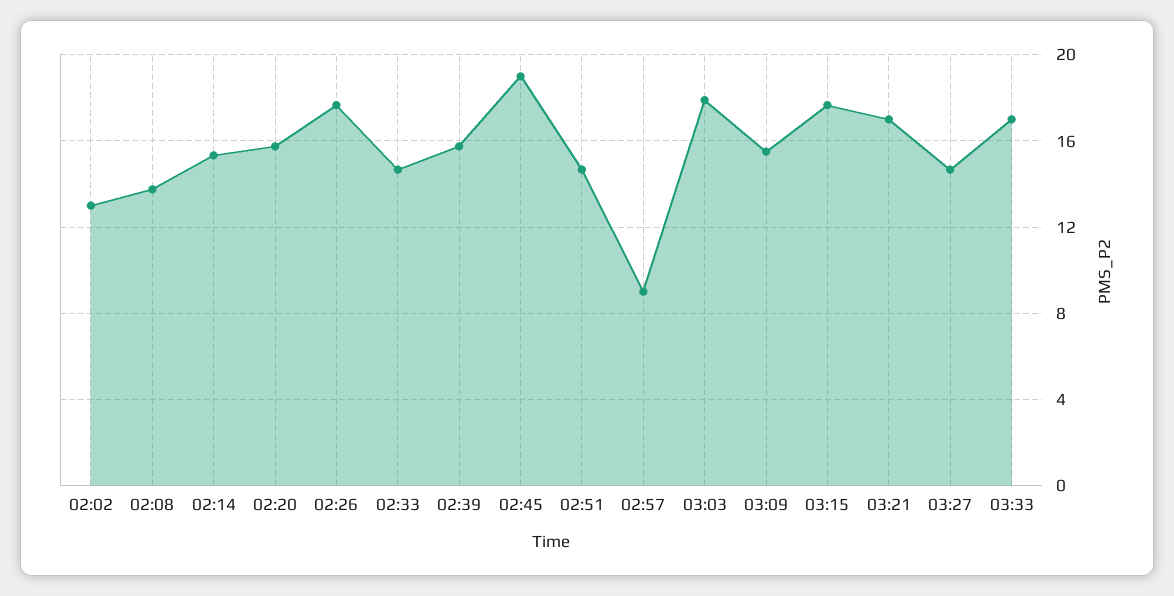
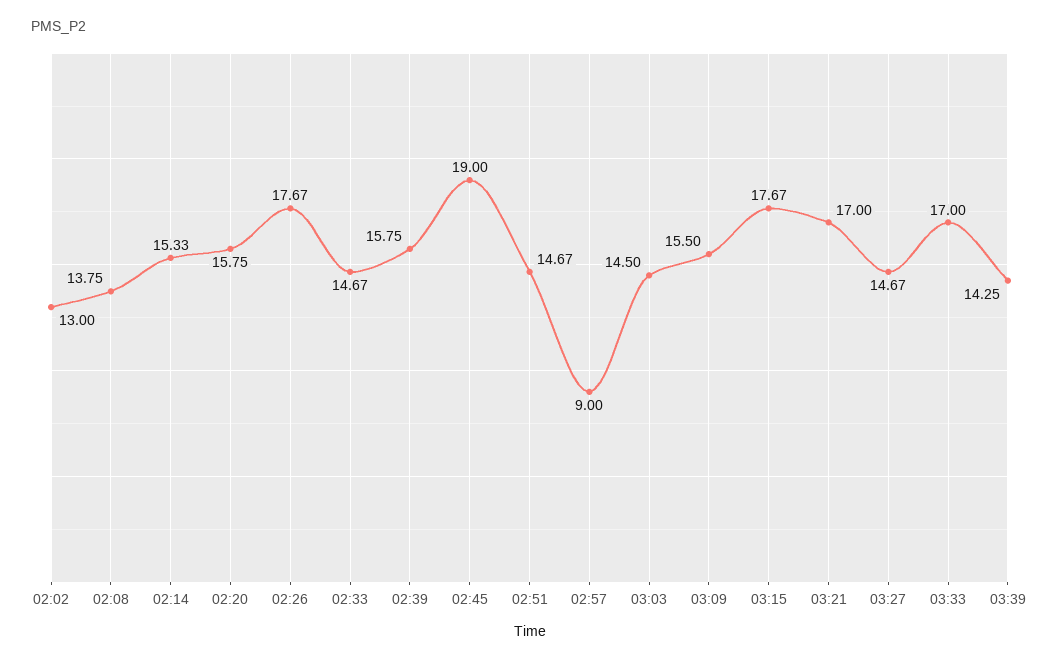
03:03: 18 -> 14.5
03:39: none -> 14.25

